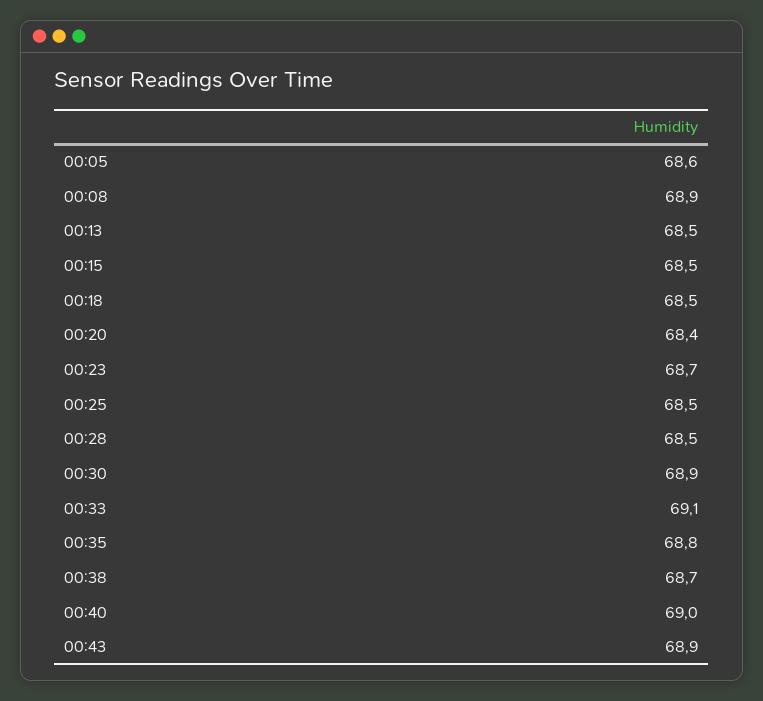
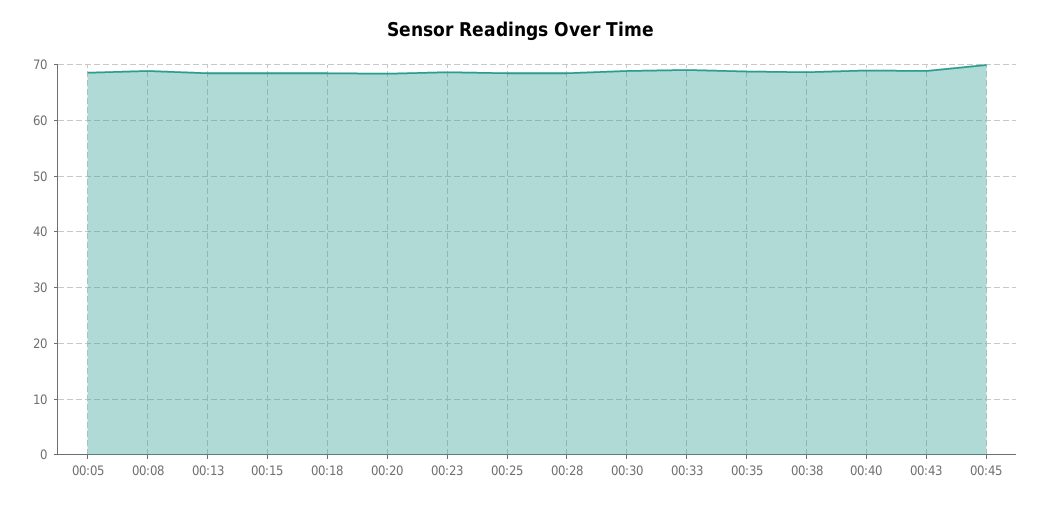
00:45: none -> 70

